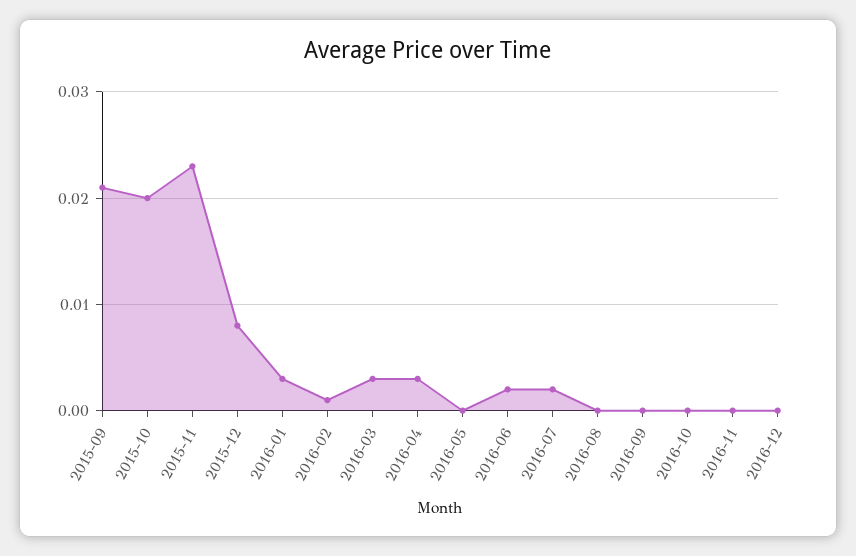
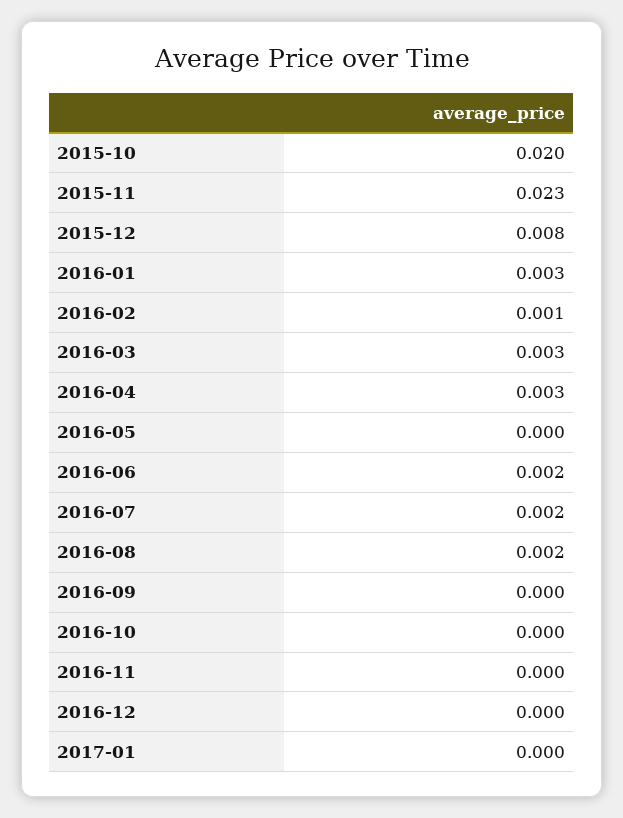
2015-09: 0.021 -> none
2016-08: 0 -> 0.002
2017-01: none -> 0

